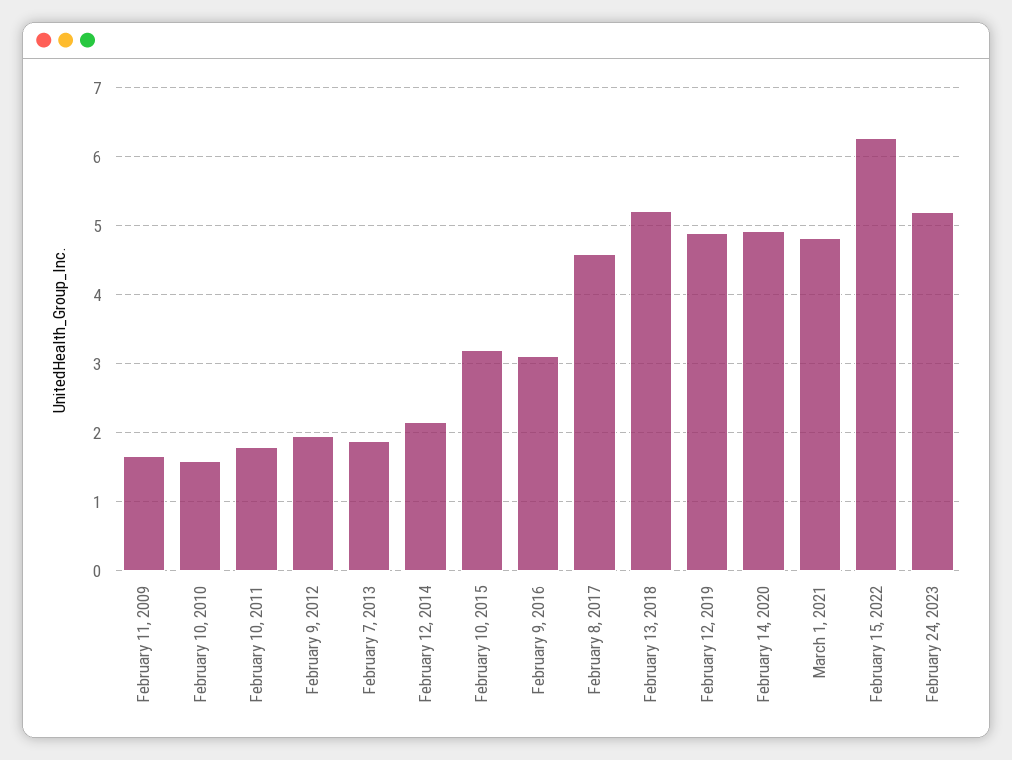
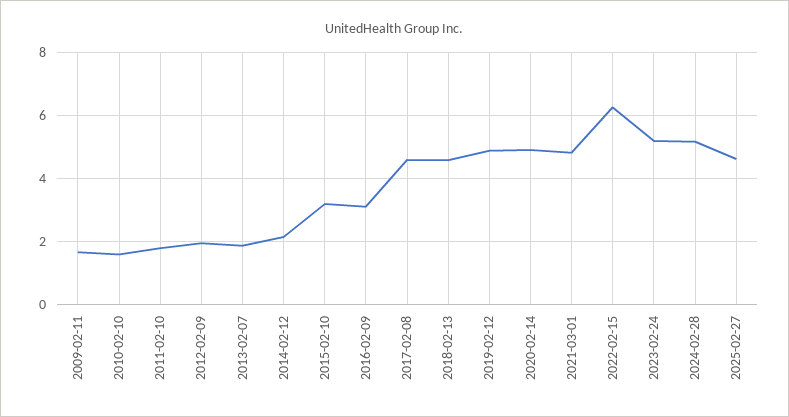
February 13, 2018: 5.2 -> 4.6
2024-02-28: none -> 5.2
2025-02-27: none -> 4.6

